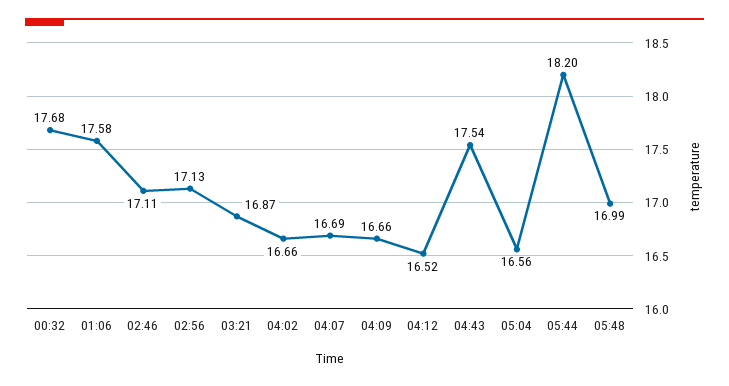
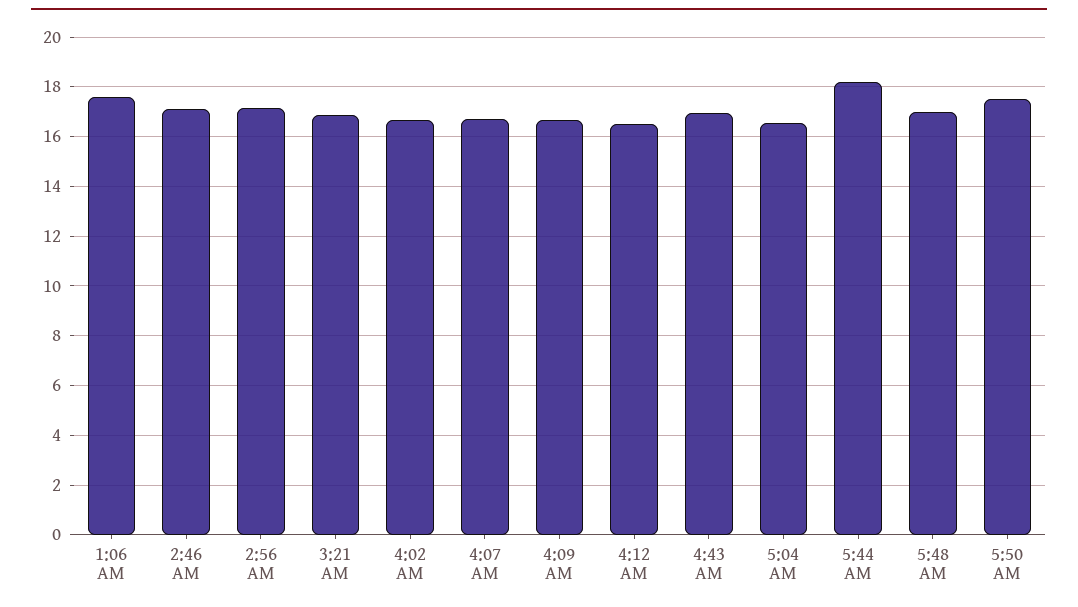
00:32: 17.68 -> none
04:43: 17.54 -> 17
5:50 AM: none -> 17.5

